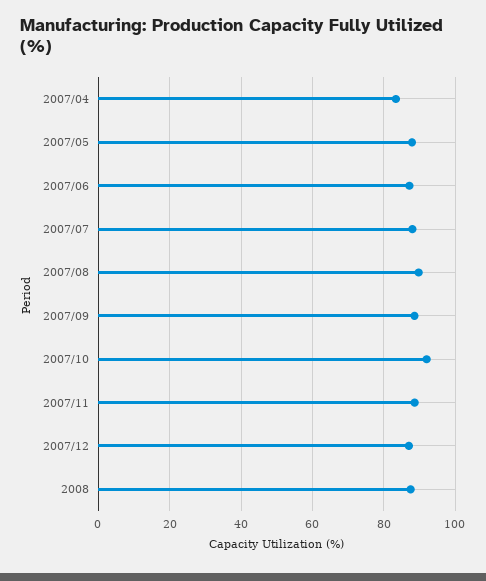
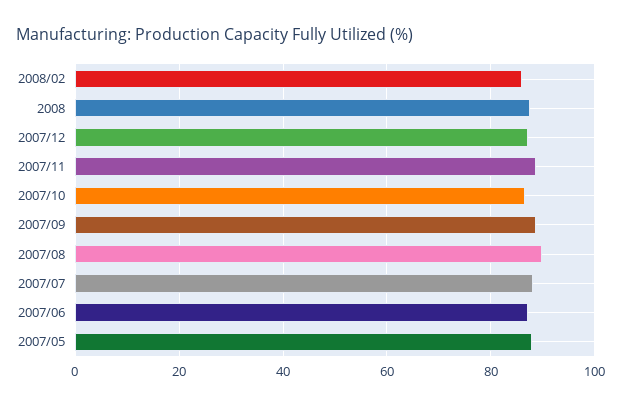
2007/04: 84 -> none
2007/10: 92 -> 86
2008/02: none -> 86

